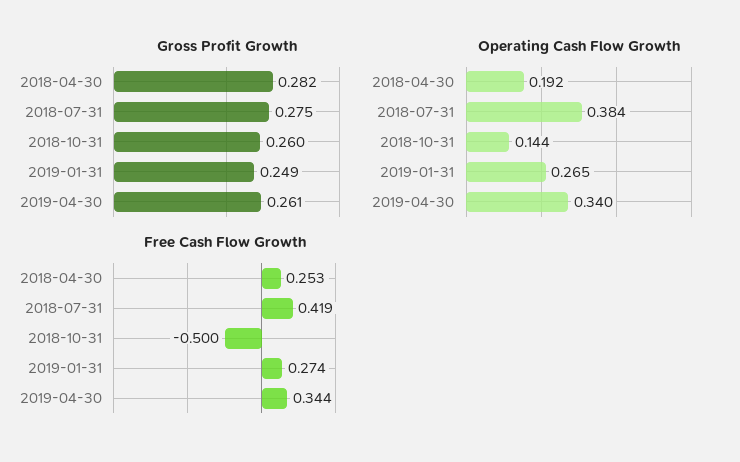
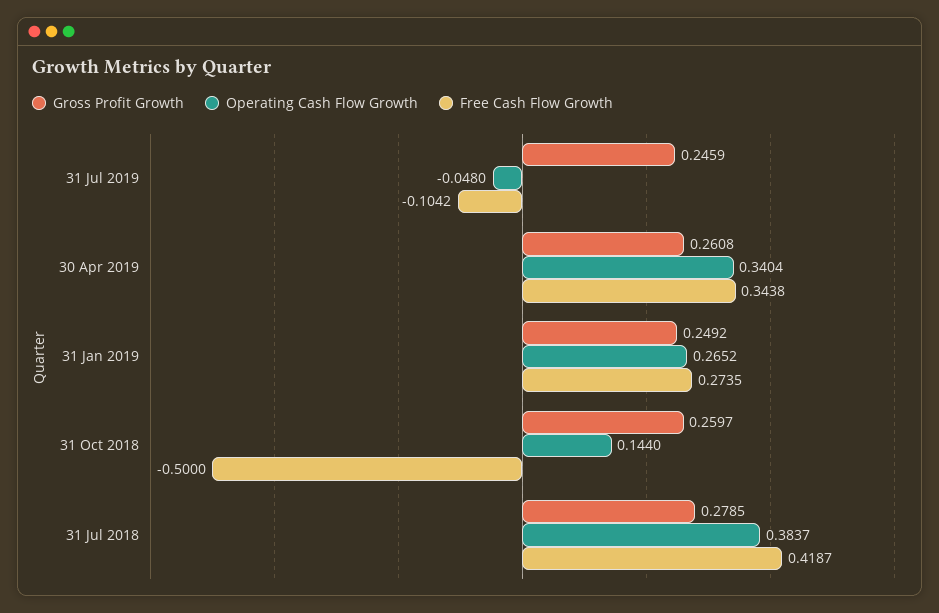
Gross Profit Growth, 2018-04-30: 0.282 -> none
Gross Profit Growth, 2018-07-31: 0.275 -> 0.2785
Operating Cash Flow Growth, 2018-04-30: 0.192 -> none
Free Cash Flow Growth, 2018-04-30: 0.253 -> none
Gross Profit Growth, 31 Jul 2019: none -> 0.2459
Operating Cash Flow Growth, 31 Jul 2019: none -> -0.048
Free Cash Flow Growth, 31 Jul 2019: none -> -0.1042

